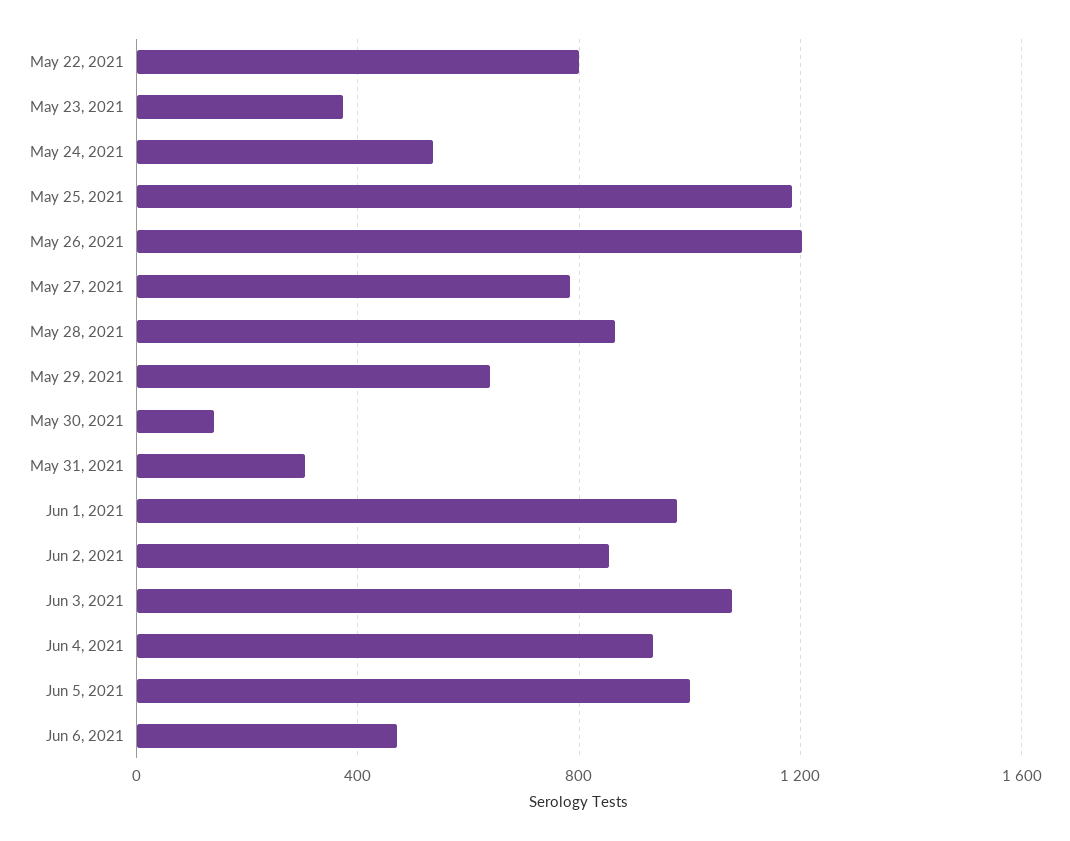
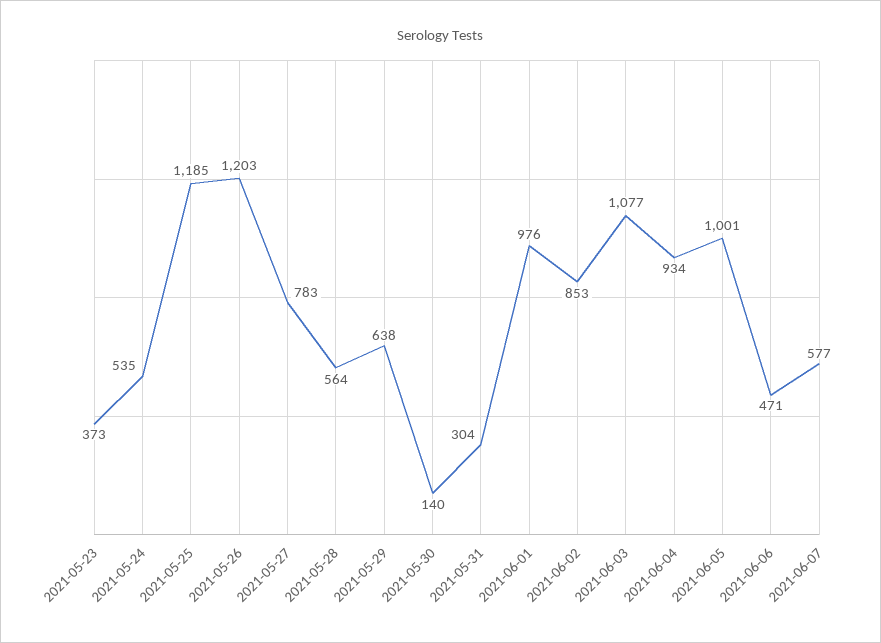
May 22, 2021: 800 -> none
May 28, 2021: 850 -> 564
2021-06-07: none -> 577

